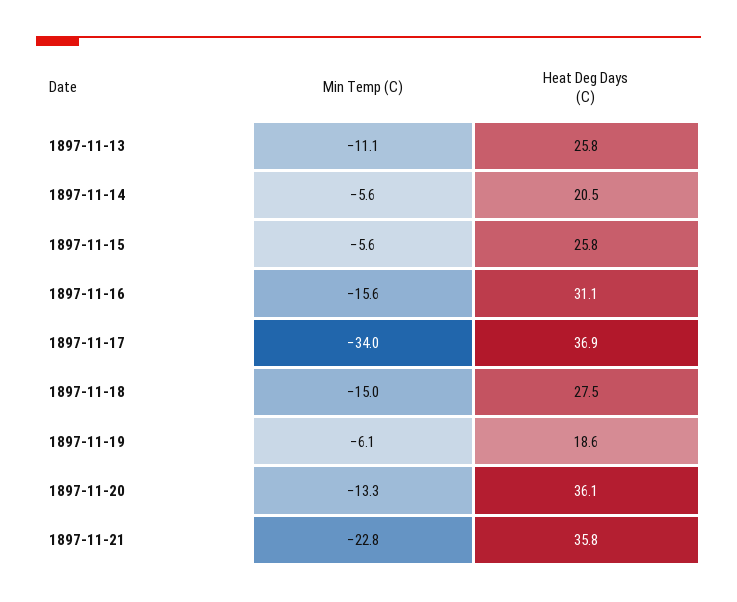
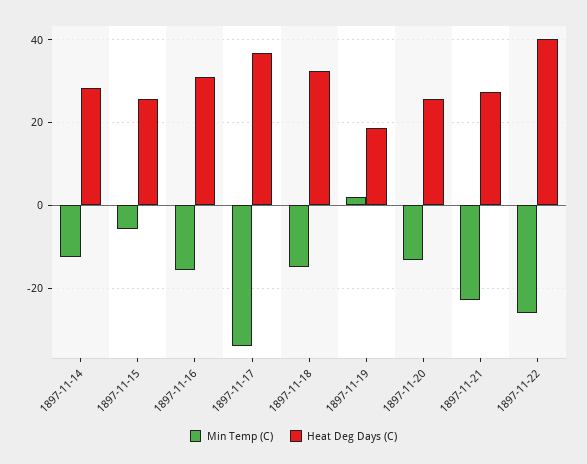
Min Temp (C), 1897-11-13: -11.1 -> none
Heat Deg Days (C), 1897-11-13: 25.8 -> none
Min Temp (C), 1897-11-14: -5.6 -> -12
Heat Deg Days (C), 1897-11-14: 20.5 -> 28
Heat Deg Days (C), 1897-11-18: 27.5 -> 32
Min Temp (C), 1897-11-19: -6.1 -> 2
Heat Deg Days (C), 1897-11-20: 36.1 -> 26
Heat Deg Days (C), 1897-11-21: 35.8 -> 28
Min Temp (C), 1897-11-22: none -> -26
Heat Deg Days (C), 1897-11-22: none -> 40

